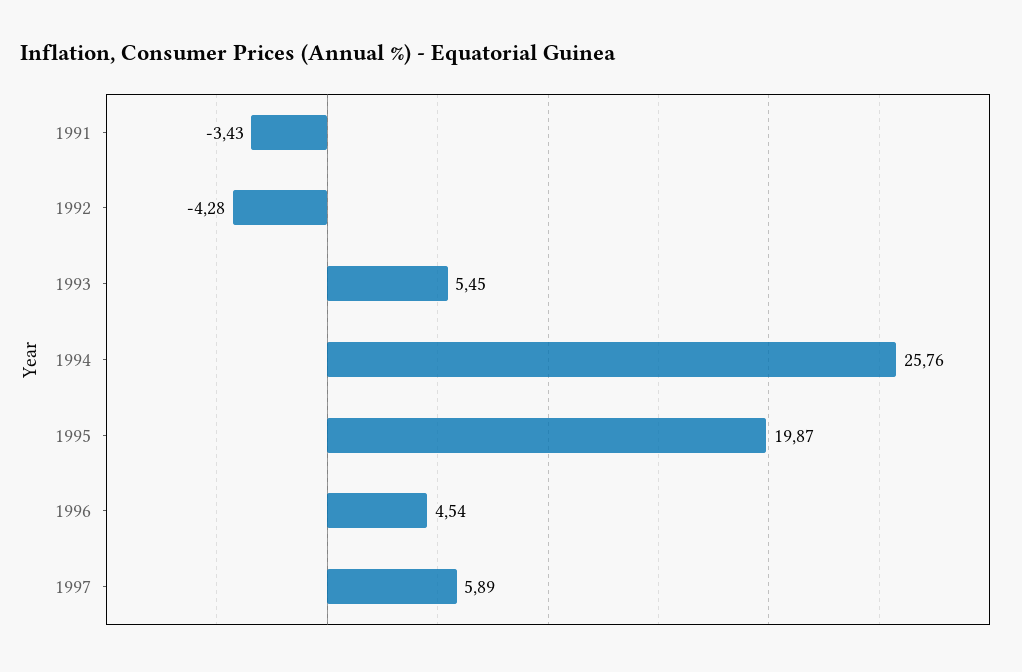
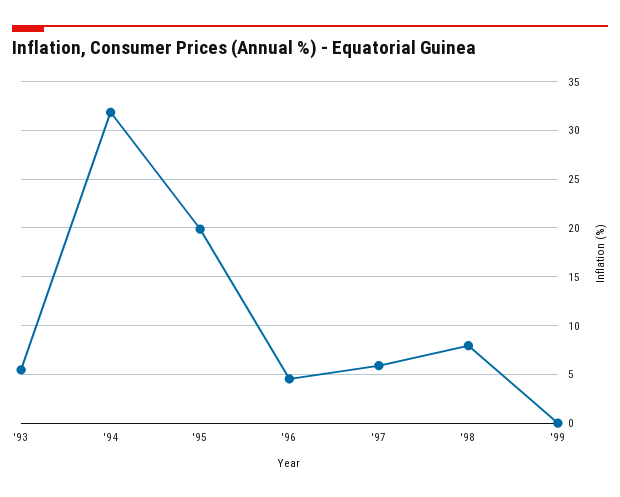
1991: -3.43 -> none
1992: -4.28 -> none
1994: 25.76 -> 32
'98: none -> 8
'99: none -> 0

